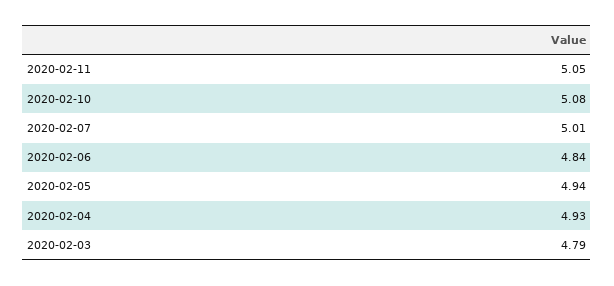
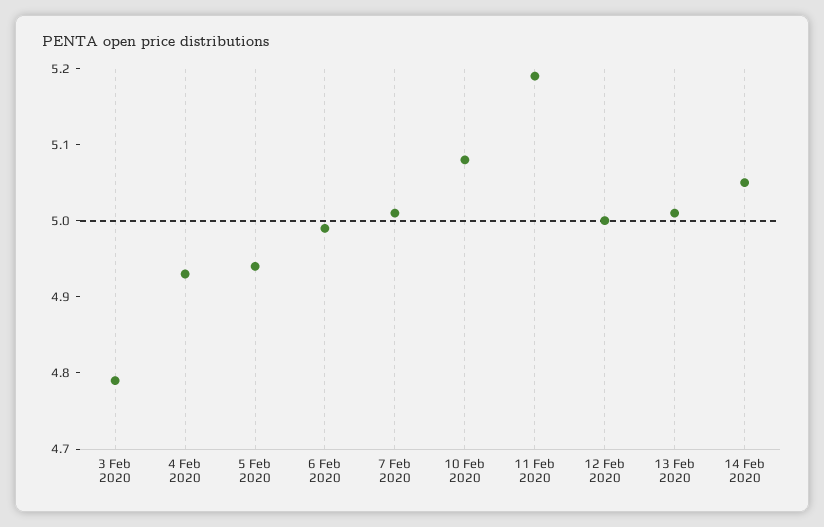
2020-02-11: 5.05 -> 5.2
2020-02-06: 4.84 -> 5
12 Feb 2020: none -> 5
13 Feb 2020: none -> 5
14 Feb 2020: none -> 5.05

